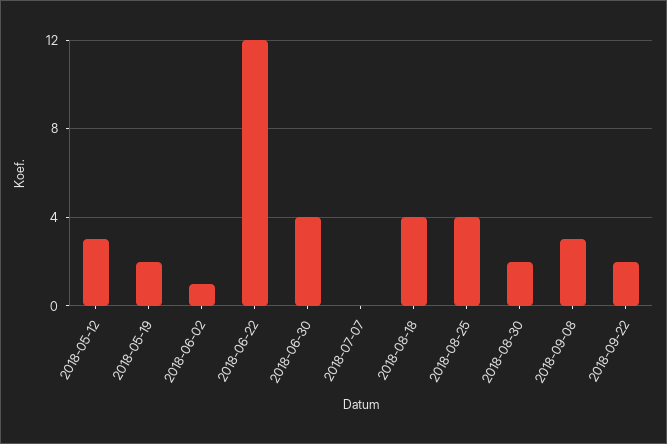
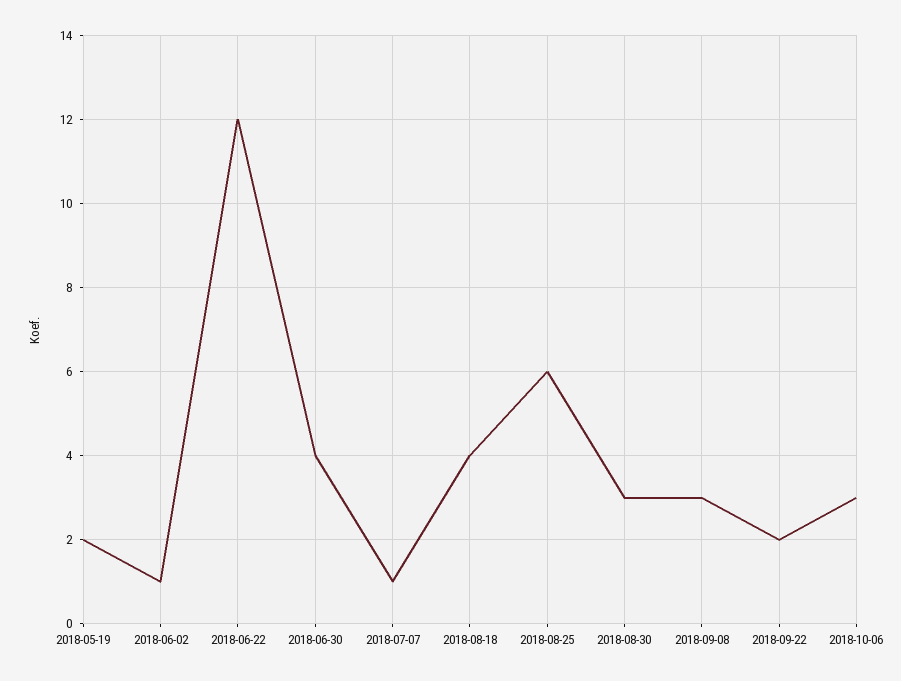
2018-05-12: 3 -> none
2018-07-07: 0 -> 1
2018-08-25: 4 -> 6
2018-08-30: 2 -> 3
2018-10-06: none -> 3

